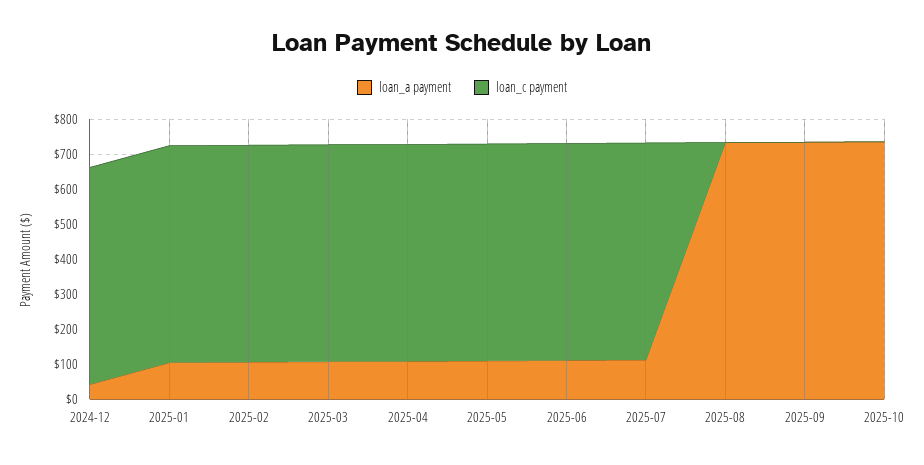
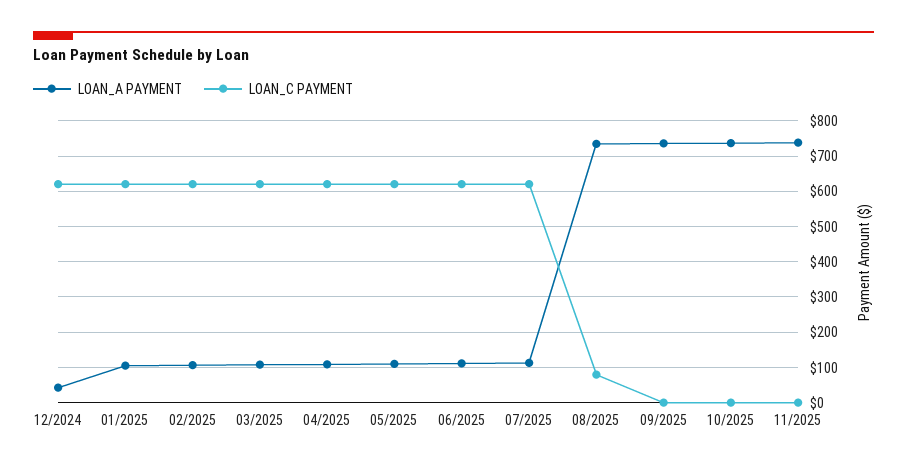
loan_c payment, 2025-08: 0 -> 80
loan_a payment, 11/2025: none -> 740
loan_c payment, 11/2025: none -> 0

